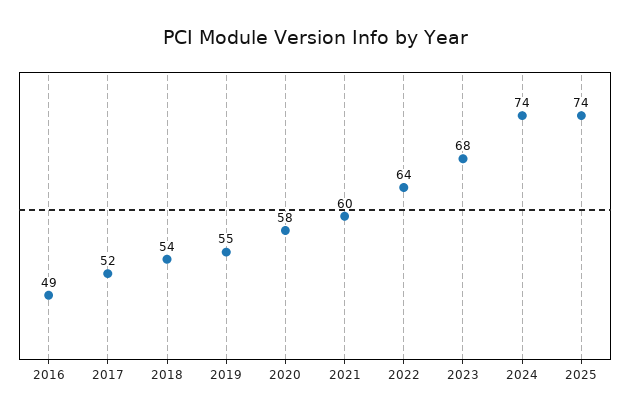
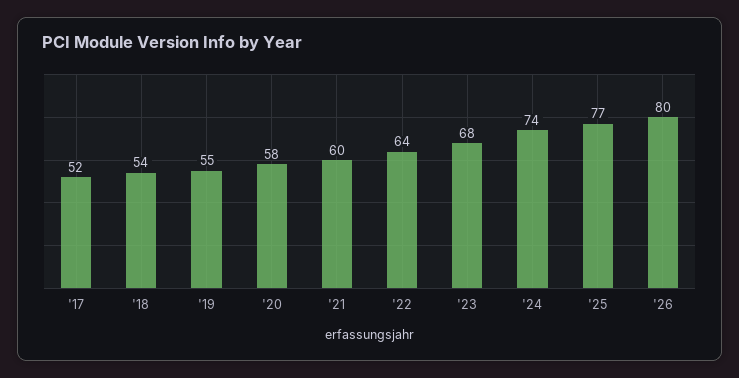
2016: 49 -> none
2025: 74 -> 77
'26: none -> 80

